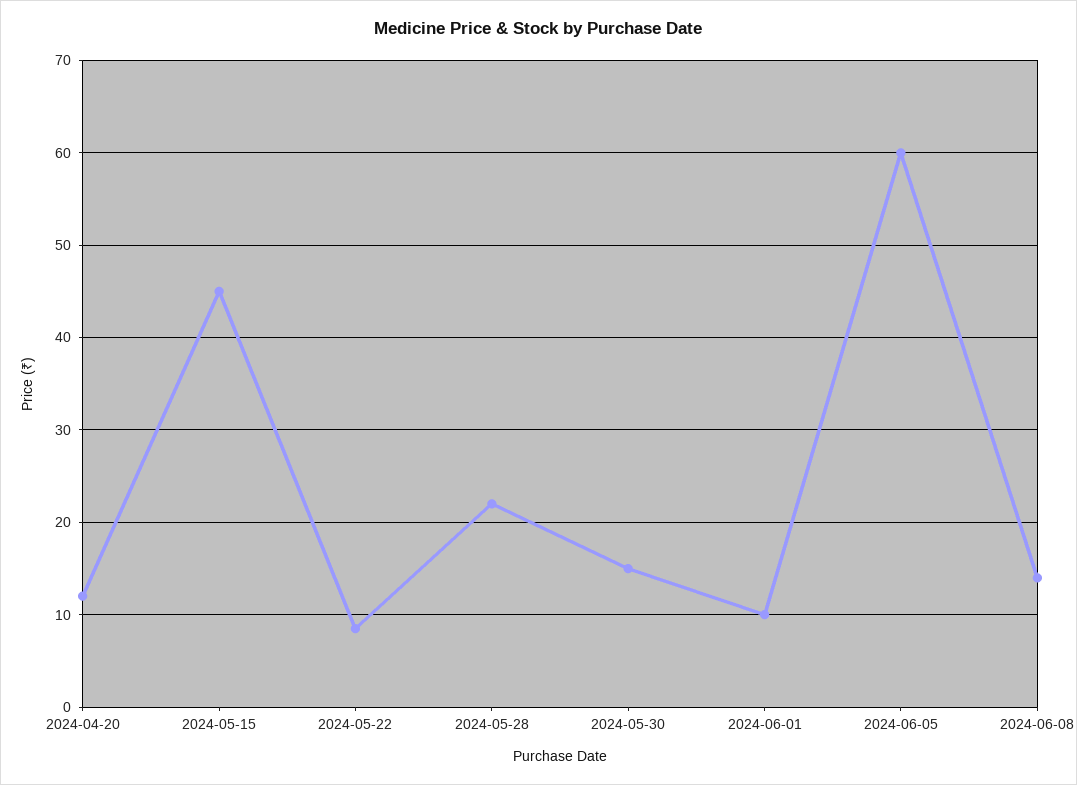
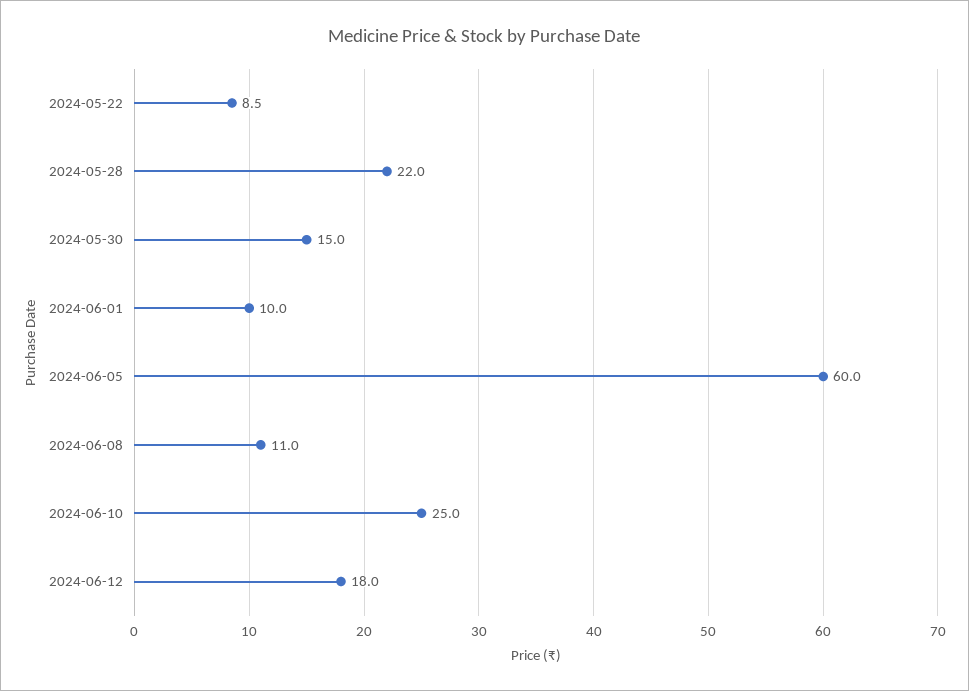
2024-04-20: 12 -> none
2024-05-15: 45 -> none
2024-06-08: 14 -> 11
2024-06-10: none -> 25
2024-06-12: none -> 18

